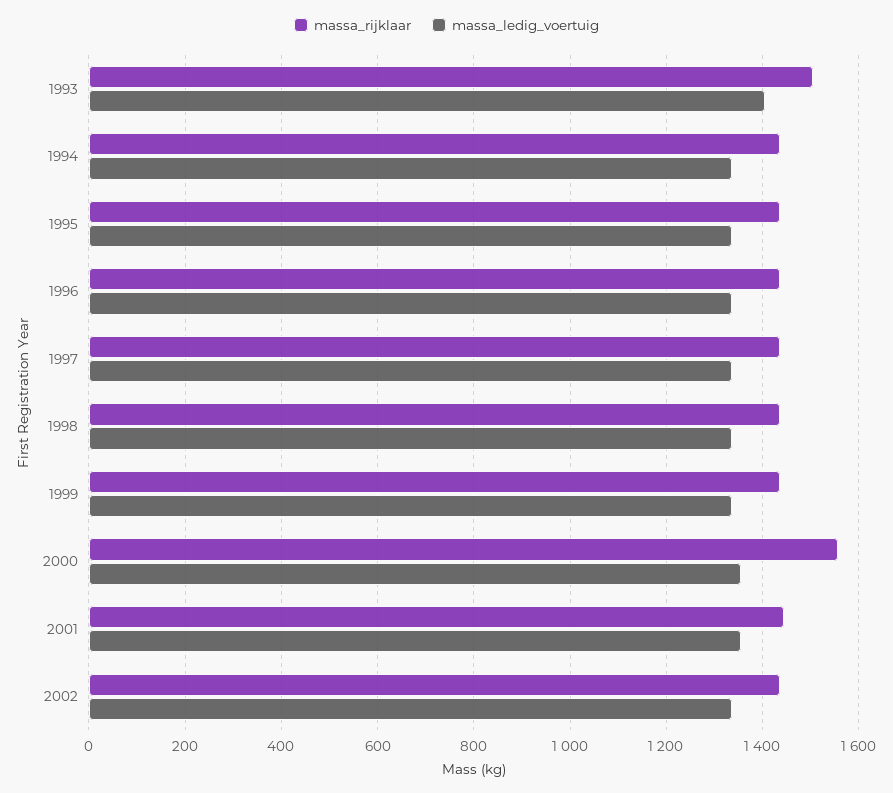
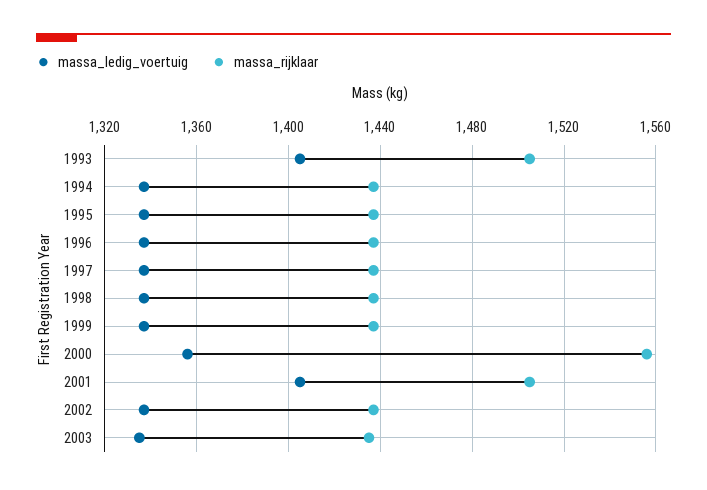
massa_rijklaar, 2001: 1440 -> 1505
massa_ledig_voertuig, 2001: 1360 -> 1405
massa_ledig_voertuig, 2003: none -> 1335
massa_rijklaar, 2003: none -> 1435

